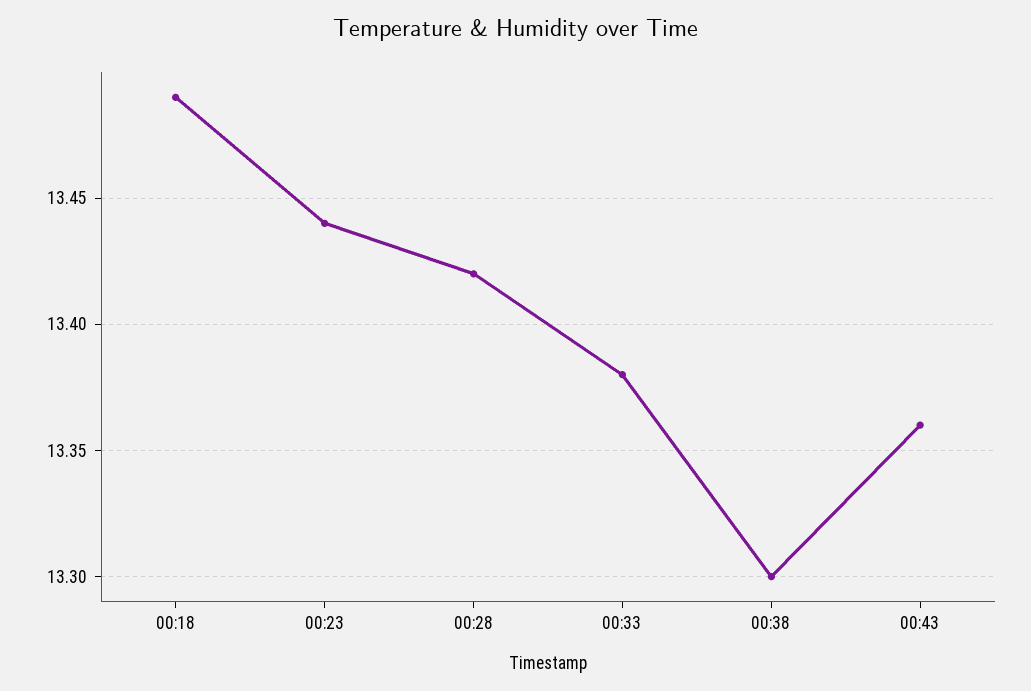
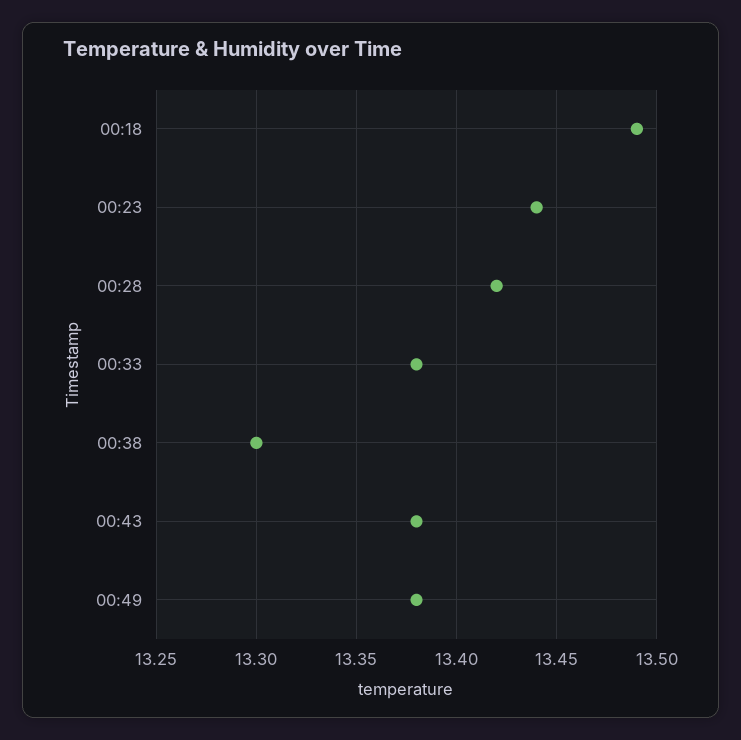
00:43: 13.36 -> 13.38
00:49: none -> 13.38

